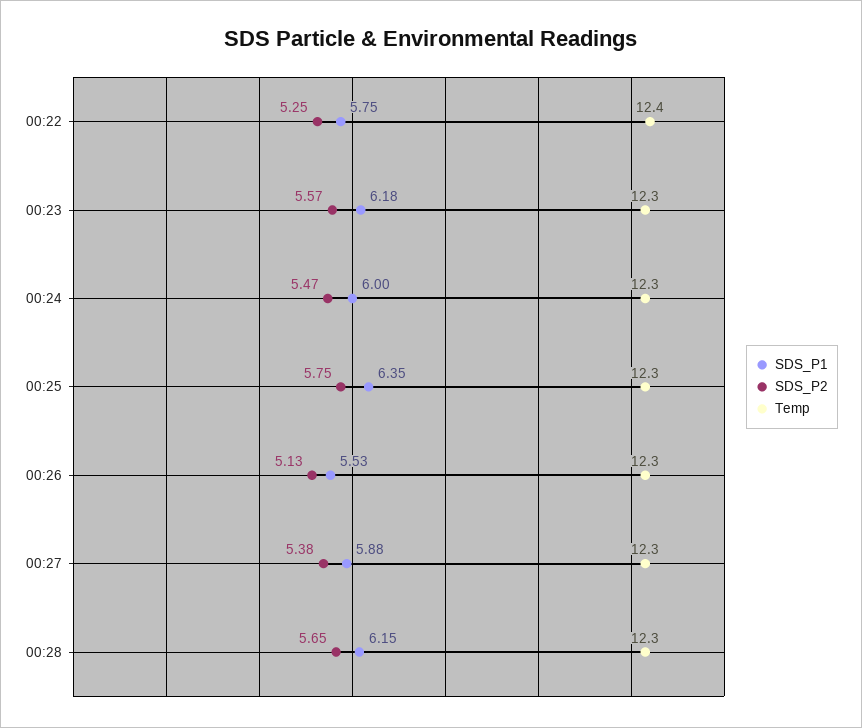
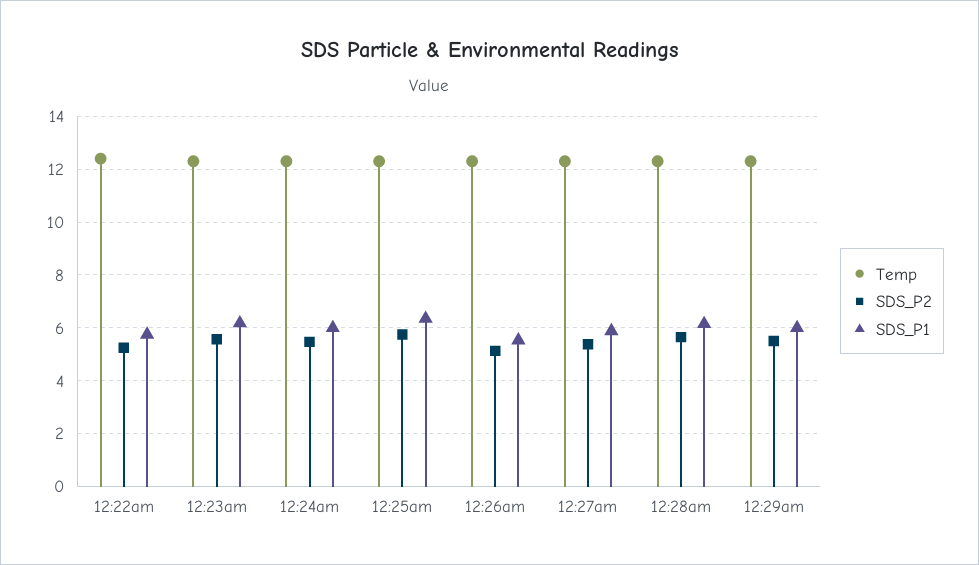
Temp, 12:29am: none -> 12.25
SDS_P2, 12:29am: none -> 5.5
SDS_P1, 12:29am: none -> 6

